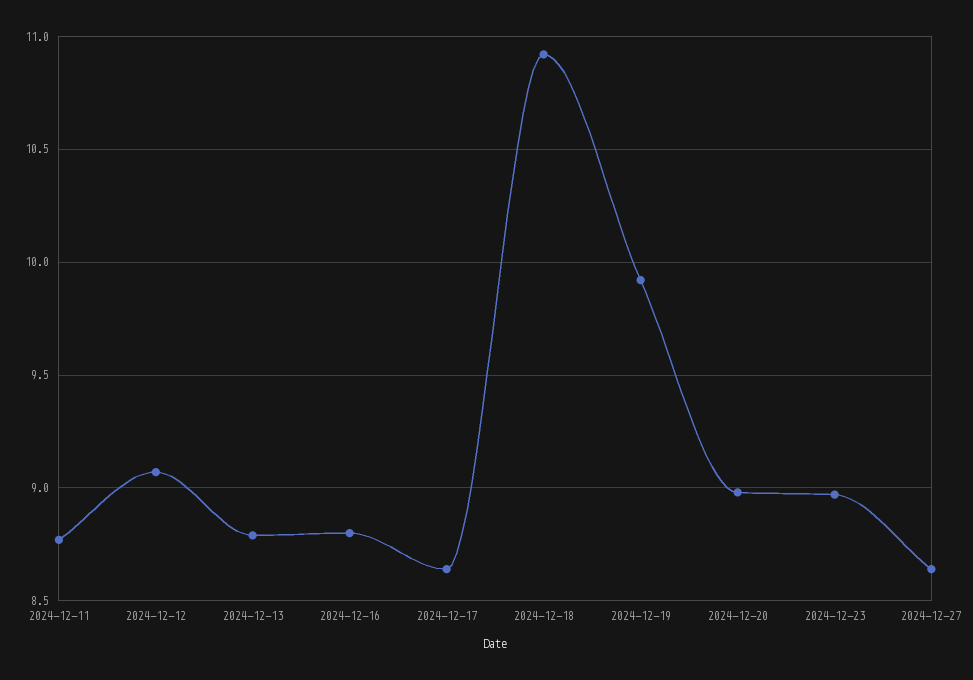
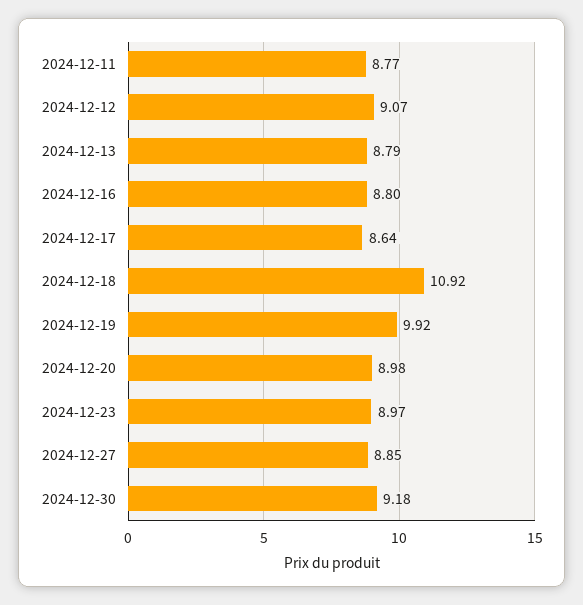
2024-12-27: 8.65 -> 8.85
2024-12-30: none -> 9.18

